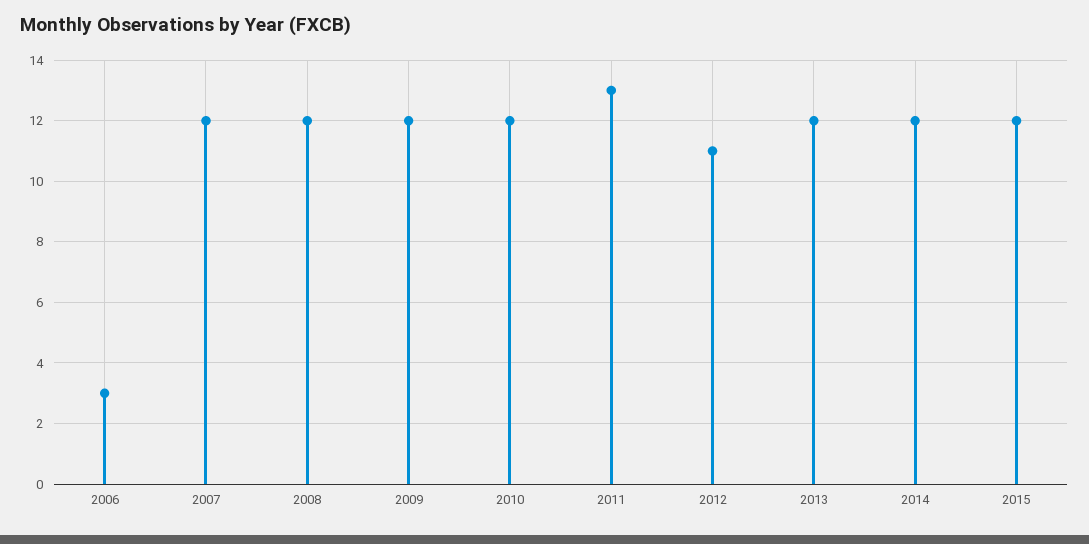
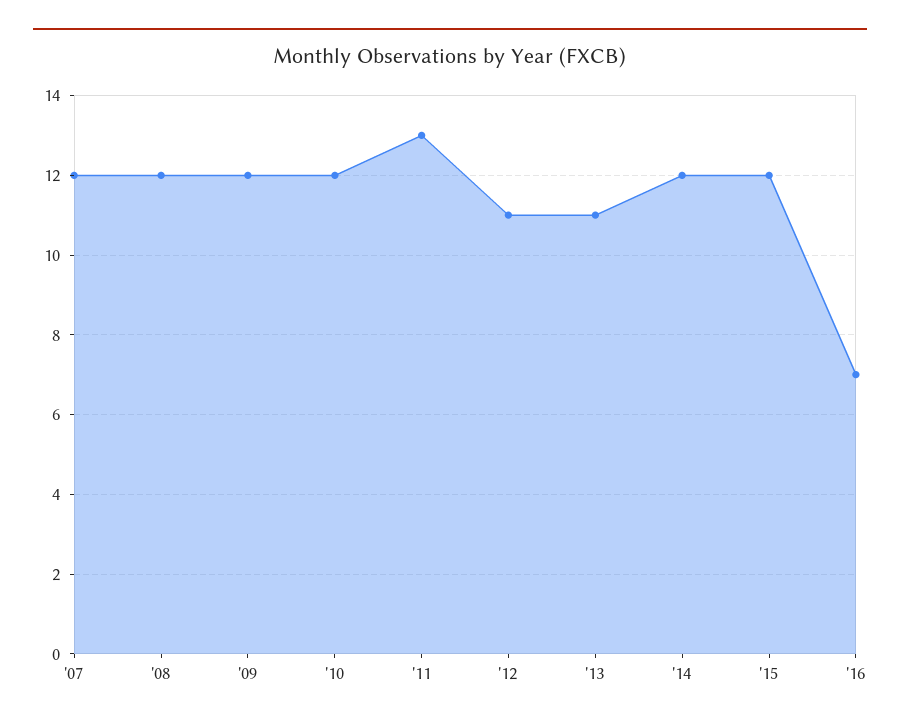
2006: 3 -> none
2013: 12 -> 11
'16: none -> 7

